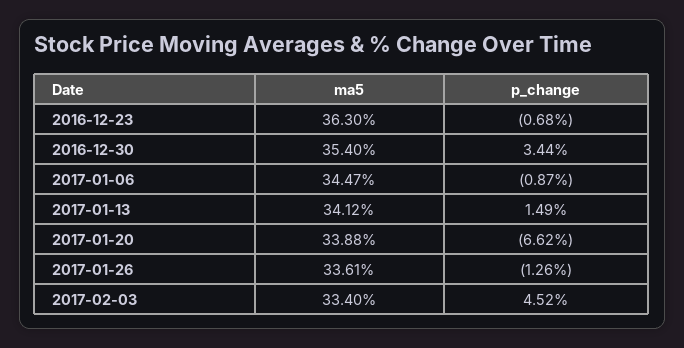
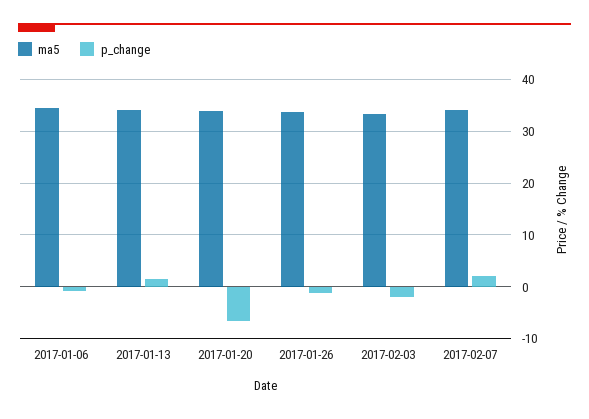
ma5, 2016-12-23: 36.3 -> none
p_change, 2016-12-23: -0.68 -> none
ma5, 2016-12-30: 35.4 -> none
p_change, 2016-12-30: 3.44 -> none
p_change, 2017-02-03: 4.52 -> -2
ma5, 2017-02-07: none -> 34
p_change, 2017-02-07: none -> 2

